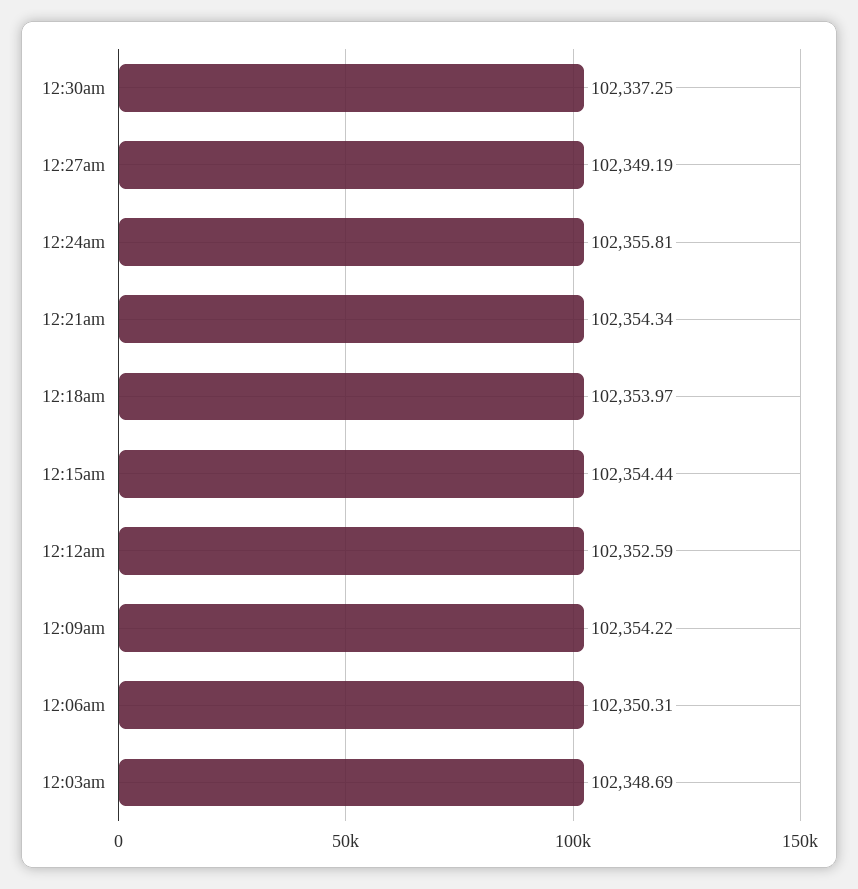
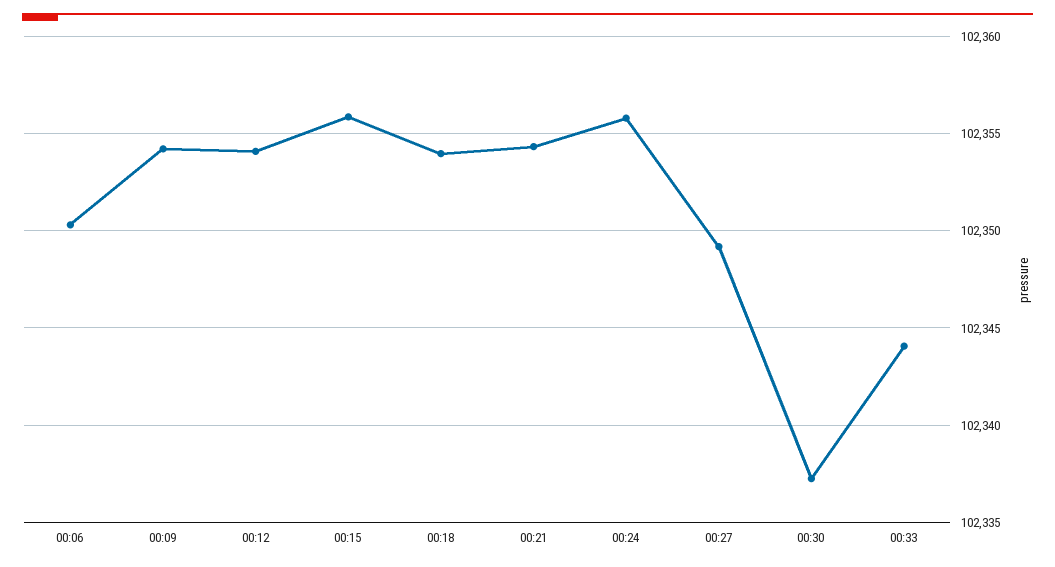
12:15am: 102354.44 -> 102356
12:12am: 102352.59 -> 102354
12:03am: 102348.69 -> none
00:33: none -> 102344

